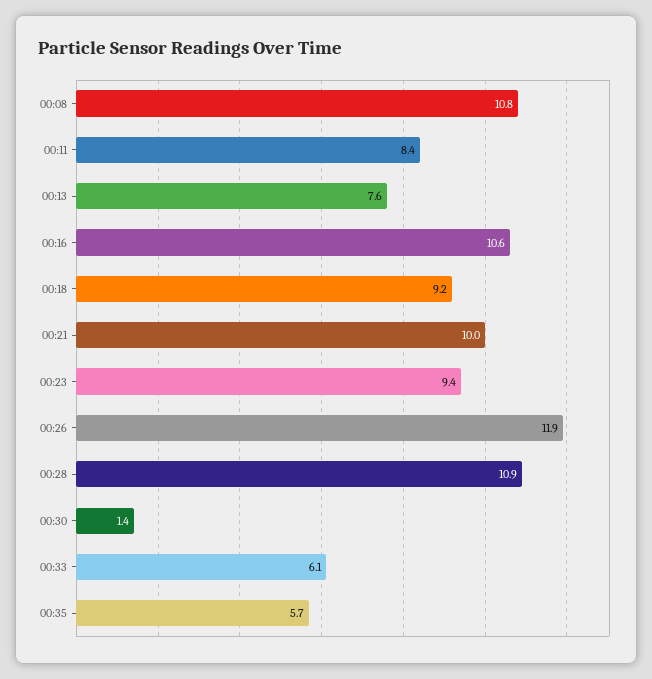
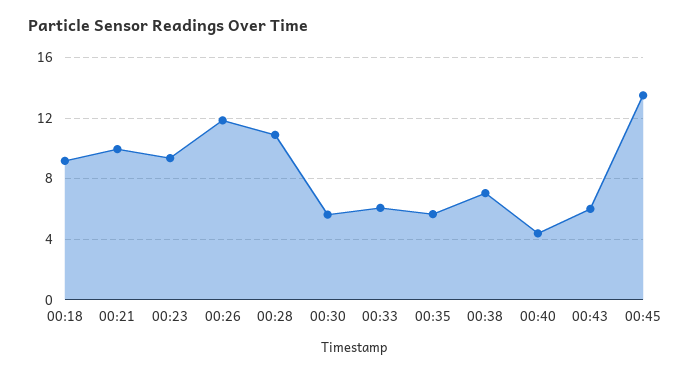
00:08: 10.8 -> none
00:11: 8.4 -> none
00:13: 7.6 -> none
00:16: 10.6 -> none
00:30: 1.4 -> 5.5
00:38: none -> 7
00:40: none -> 4.5
00:43: none -> 6
00:45: none -> 13.5

